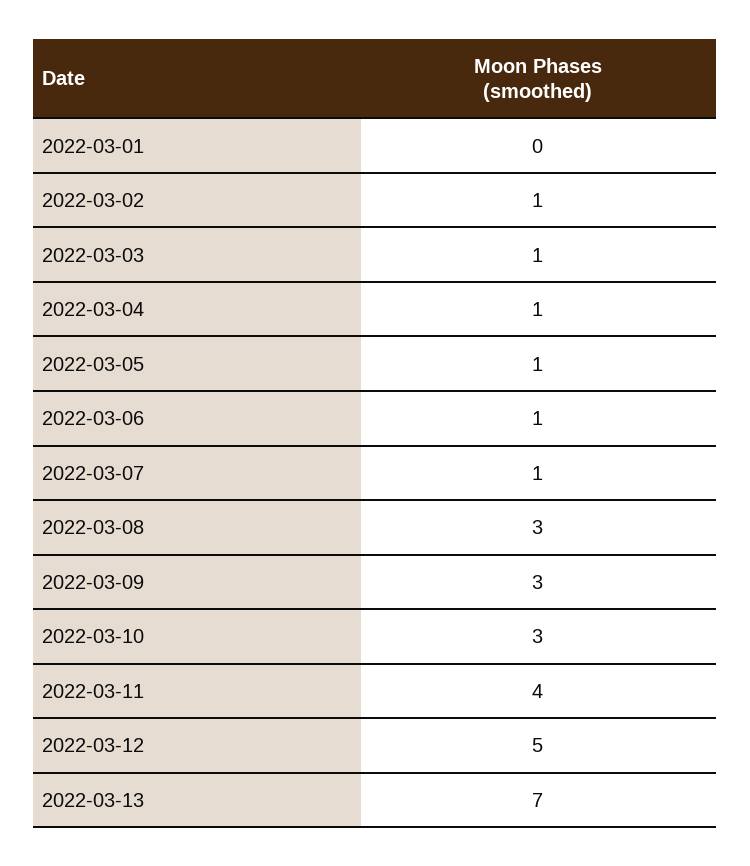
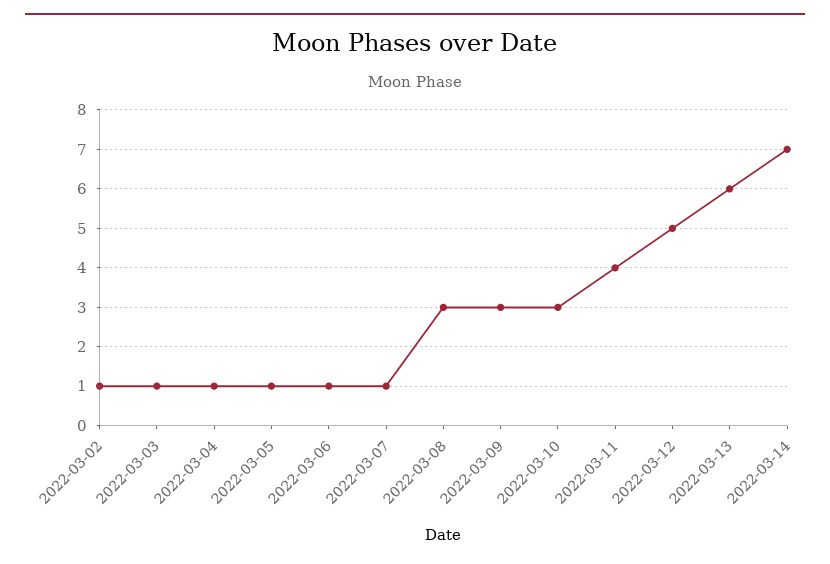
2022-03-01: 0 -> none
2022-03-13: 7 -> 6
2022-03-14: none -> 7

